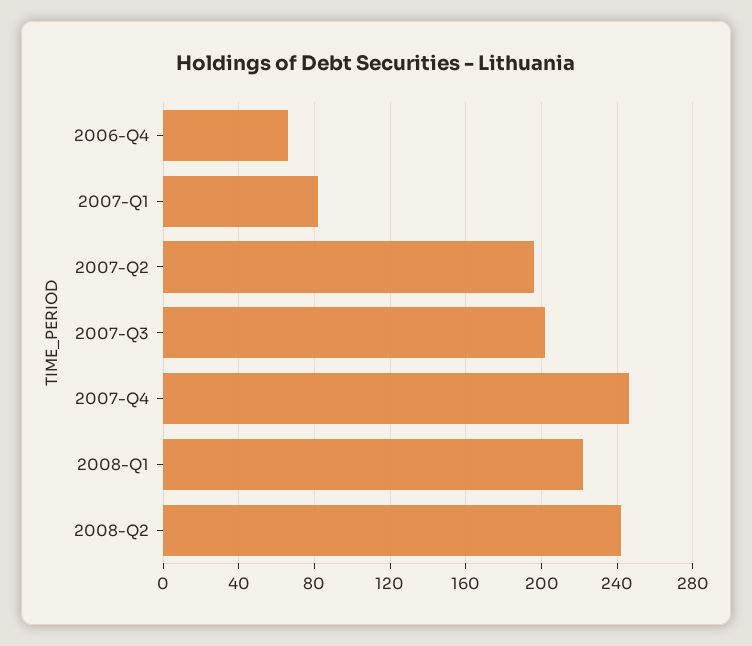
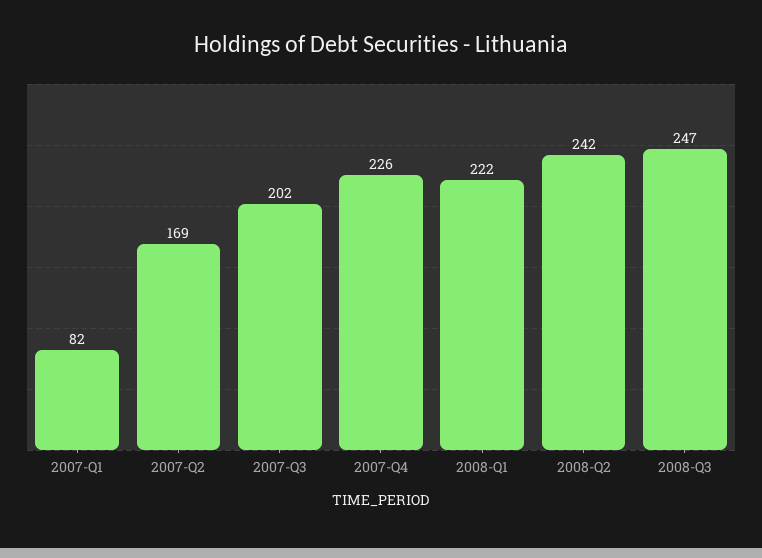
2006-Q4: 65 -> none
2007-Q2: 195 -> 169
2007-Q4: 245 -> 226
2008-Q3: none -> 247

